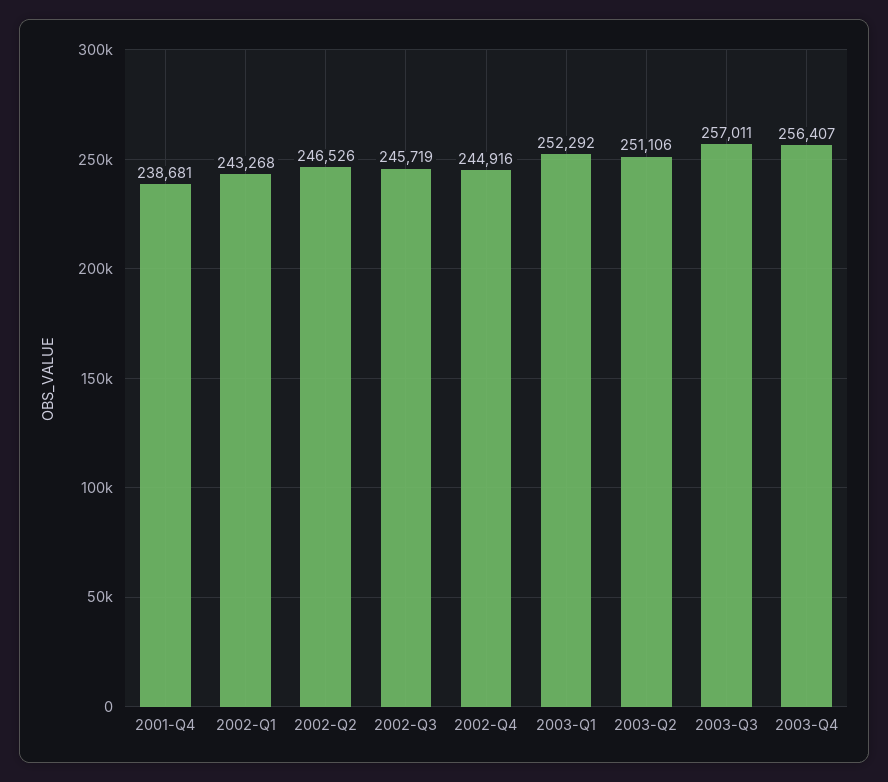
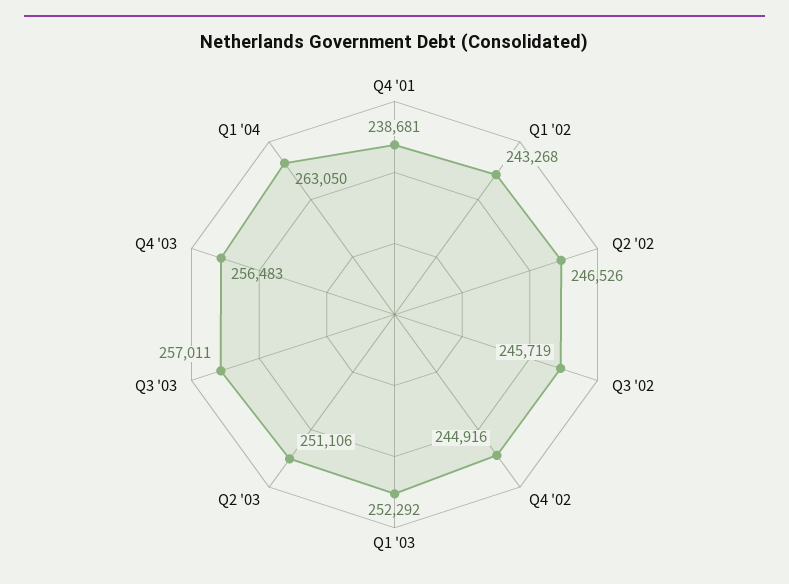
2003-Q4: 256407 -> 256483
Q1 '04: none -> 263050

